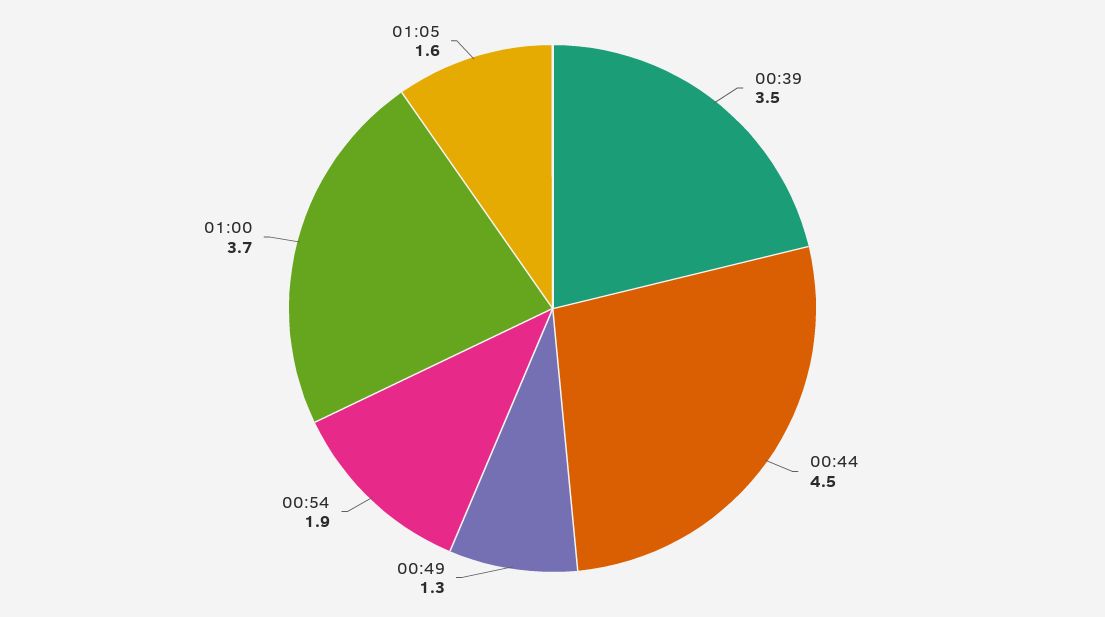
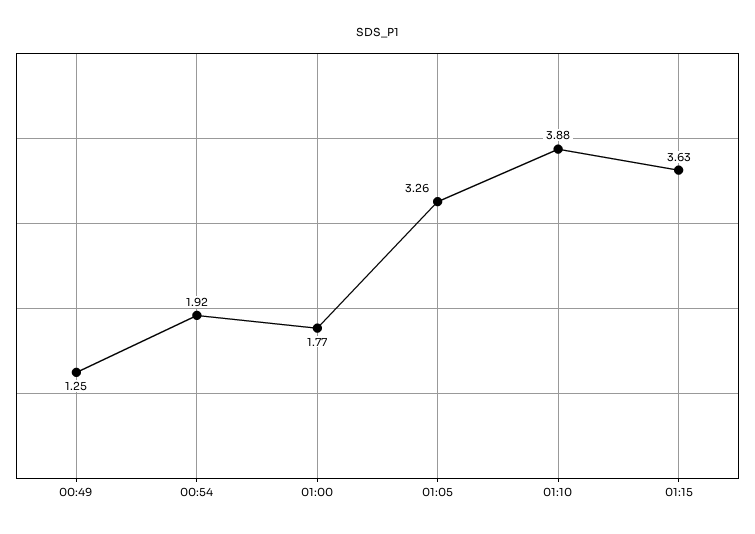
00:39: 3.5 -> none
00:44: 4.5 -> none
01:00: 3.7 -> 1.77
01:05: 1.6 -> 3.26
01:10: none -> 3.88
01:15: none -> 3.63

